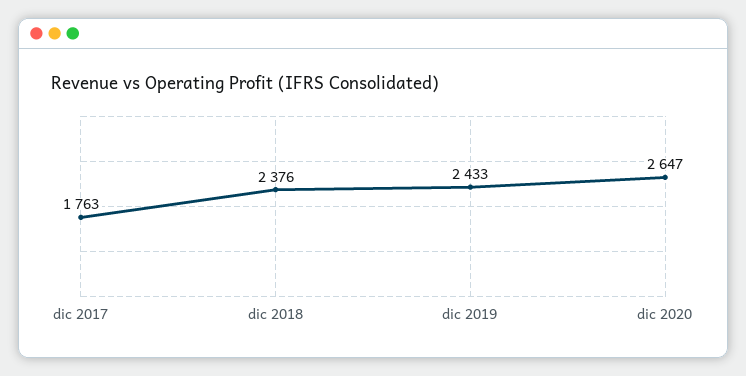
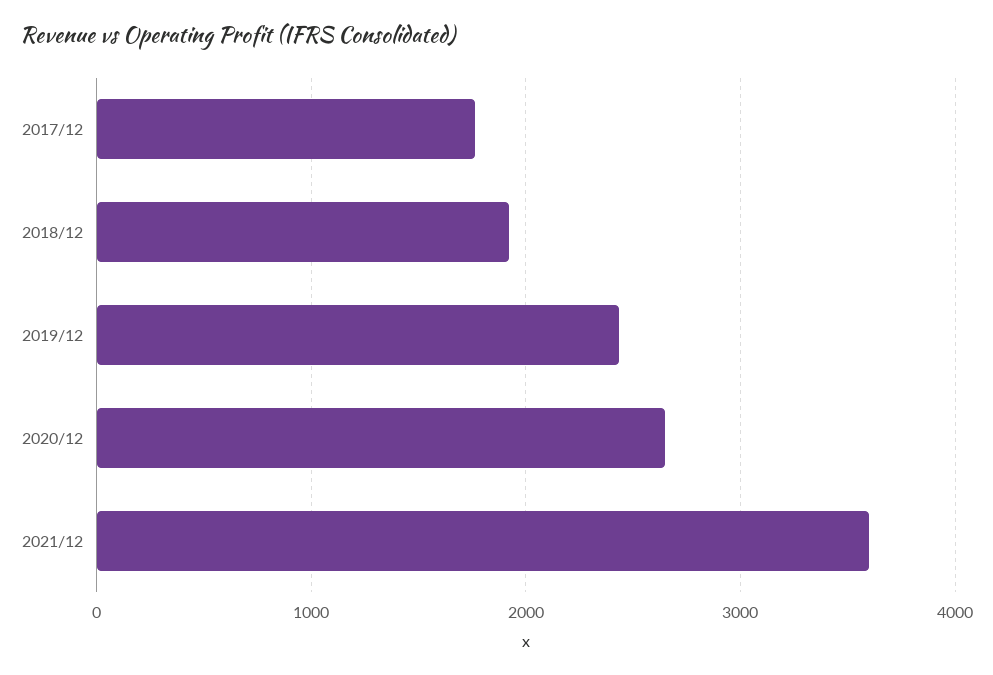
dic 2018: 2376 -> 1900
2021/12: none -> 3600

